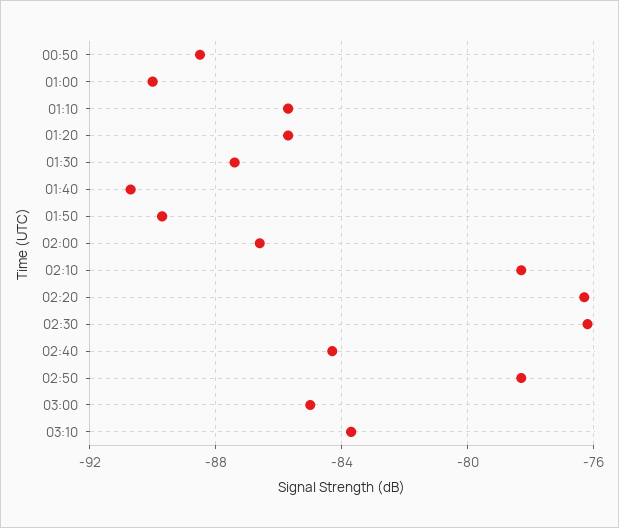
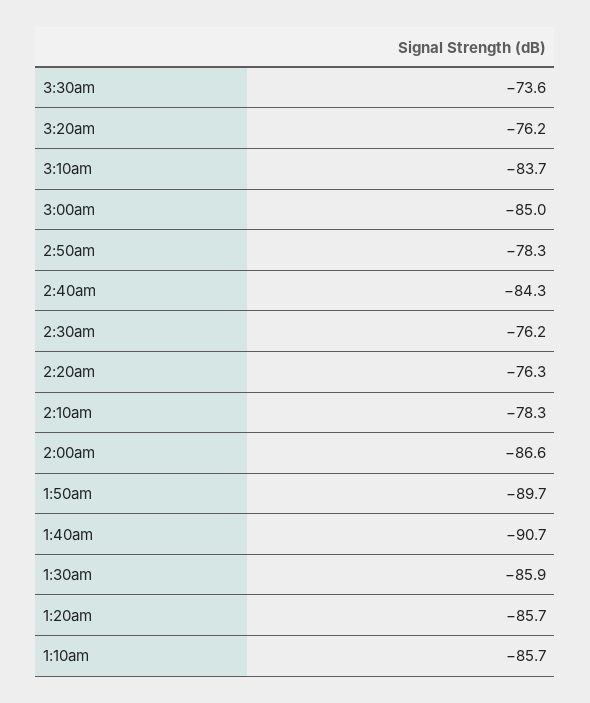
00:50: -88.5 -> none
01:00: -90 -> none
01:30: -87.5 -> -85.9
3:30am: none -> -73.6
3:20am: none -> -76.2

